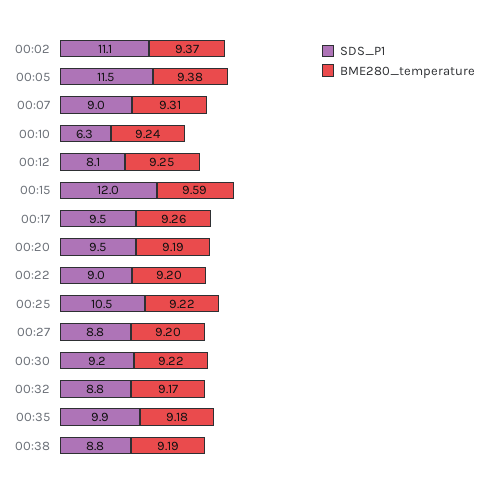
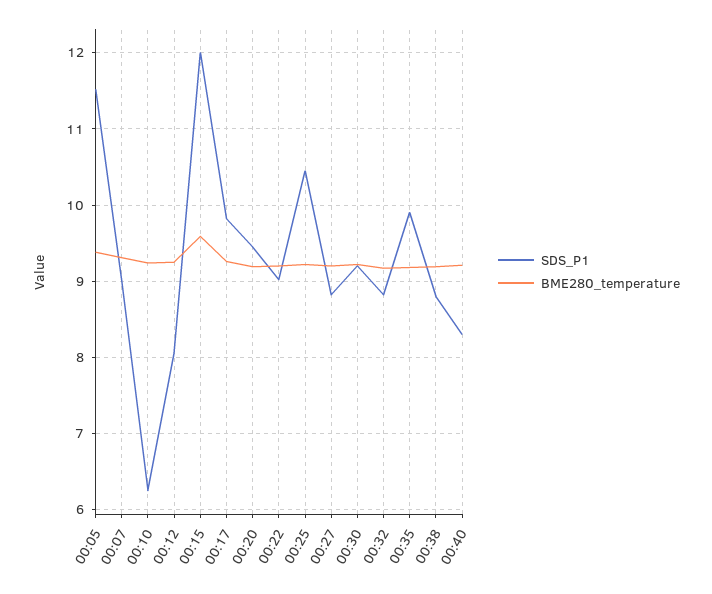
SDS_P1, 00:02: 11.1 -> none
BME280_temperature, 00:02: 9.37 -> none
SDS_P1, 00:17: 9.5 -> 9.8
SDS_P1, 00:40: none -> 8.3
BME280_temperature, 00:40: none -> 9.2

